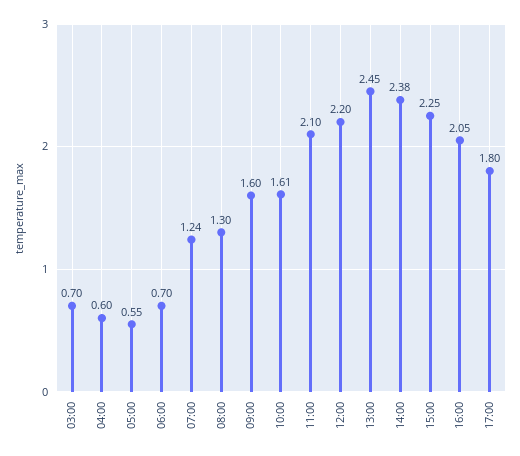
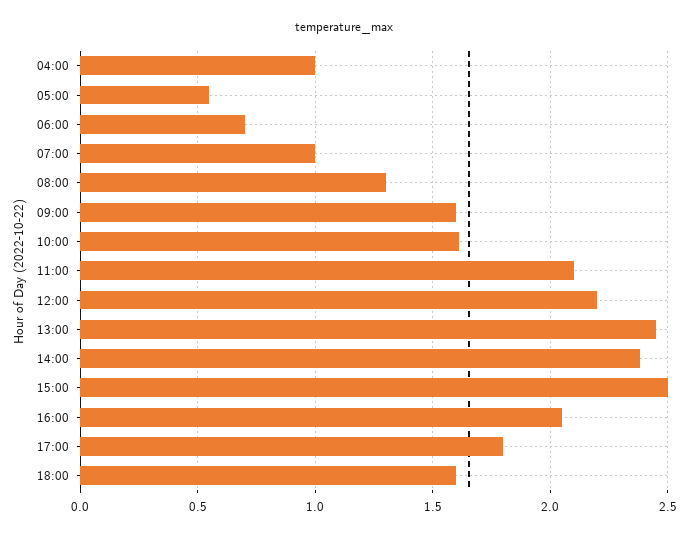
03:00: 0.7 -> none
04:00: 0.6 -> 1
07:00: 1.24 -> 1
15:00: 2.25 -> 2.5
18:00: none -> 1.6

